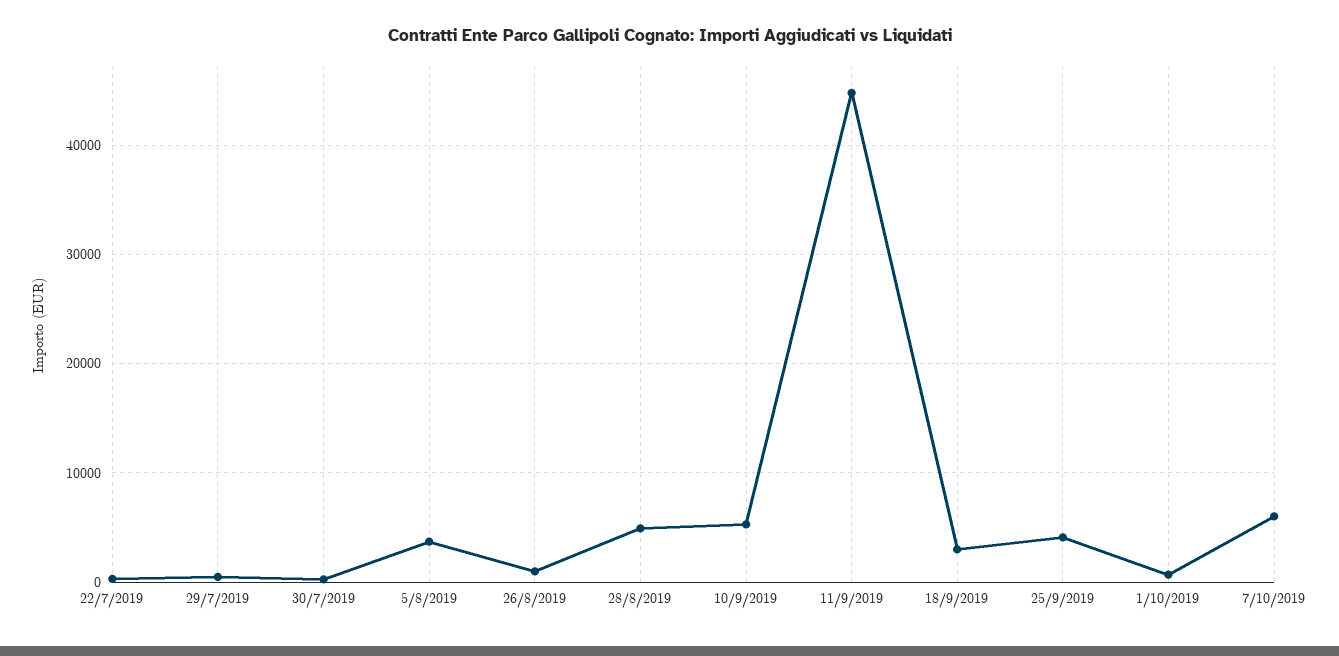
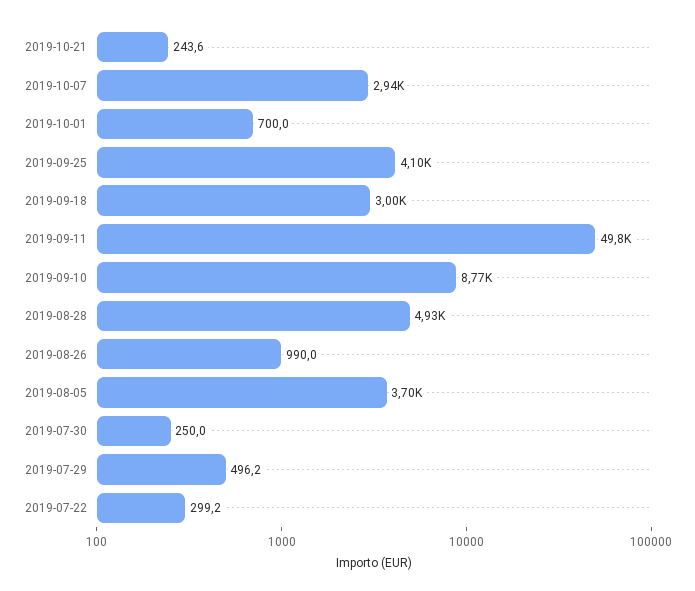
10/9/2019: 5000 -> 8770
11/9/2019: 45000 -> 49800
7/10/2019: 6000 -> 2940
2019-10-21: none -> 243.6

